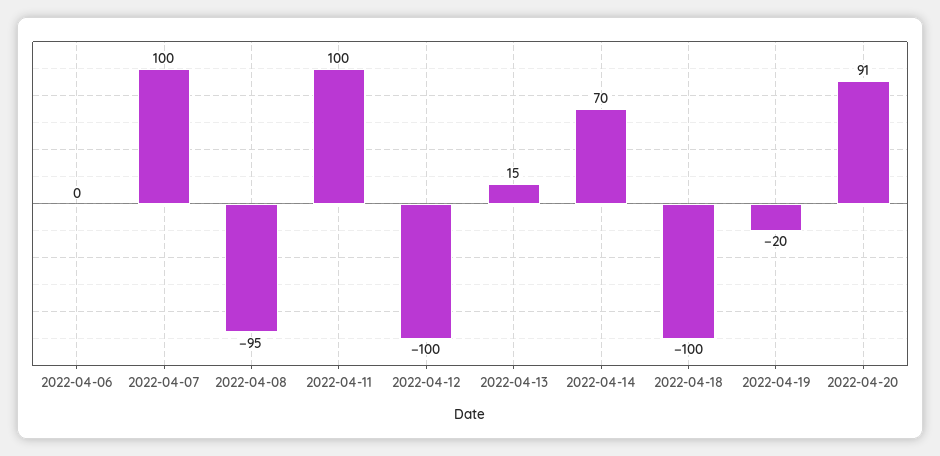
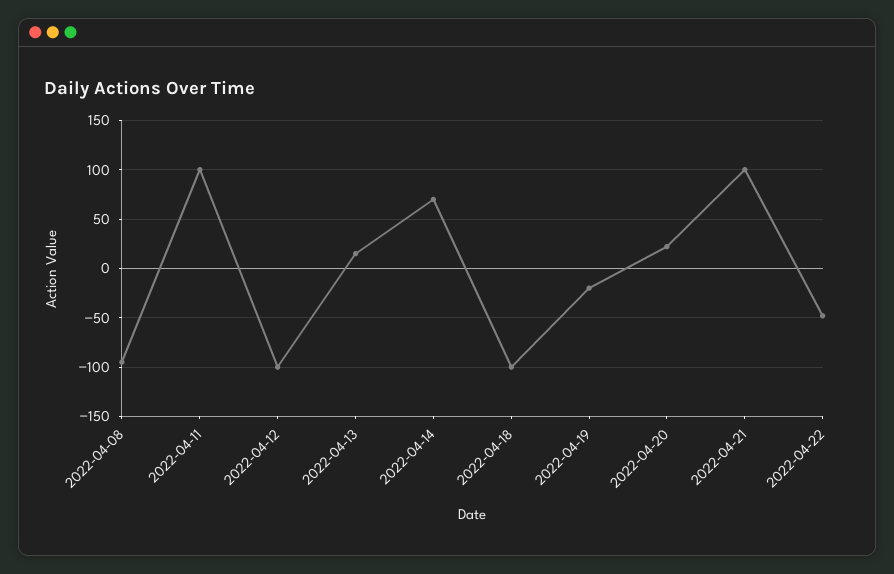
2022-04-06: 0 -> none
2022-04-07: 100 -> none
2022-04-20: 91 -> 20
2022-04-21: none -> 100
2022-04-22: none -> -50

